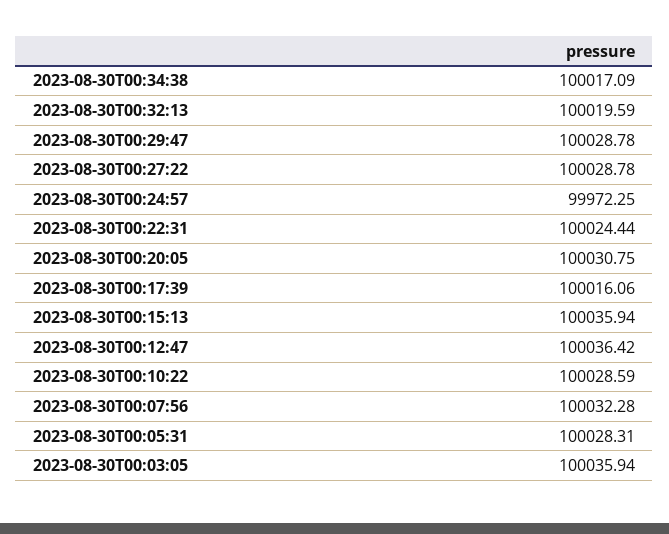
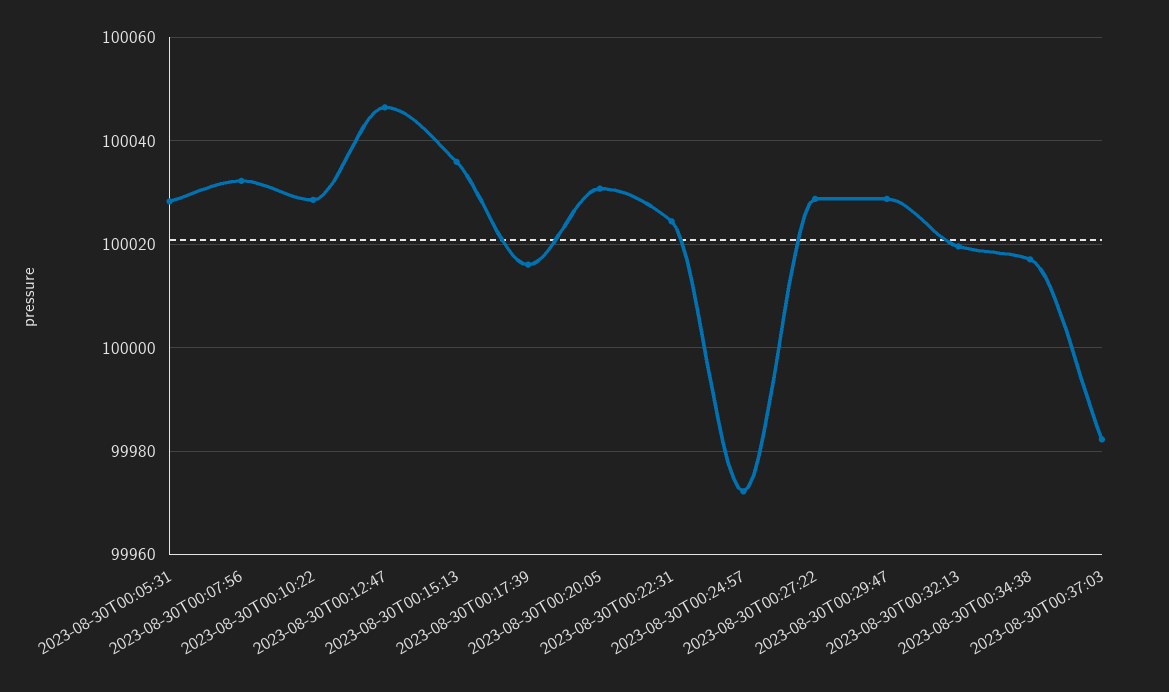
2023-08-30T00:12:47: 100036.42 -> 100046
2023-08-30T00:03:05: 100035.94 -> none
2023-08-30T00:37:03: none -> 99982

